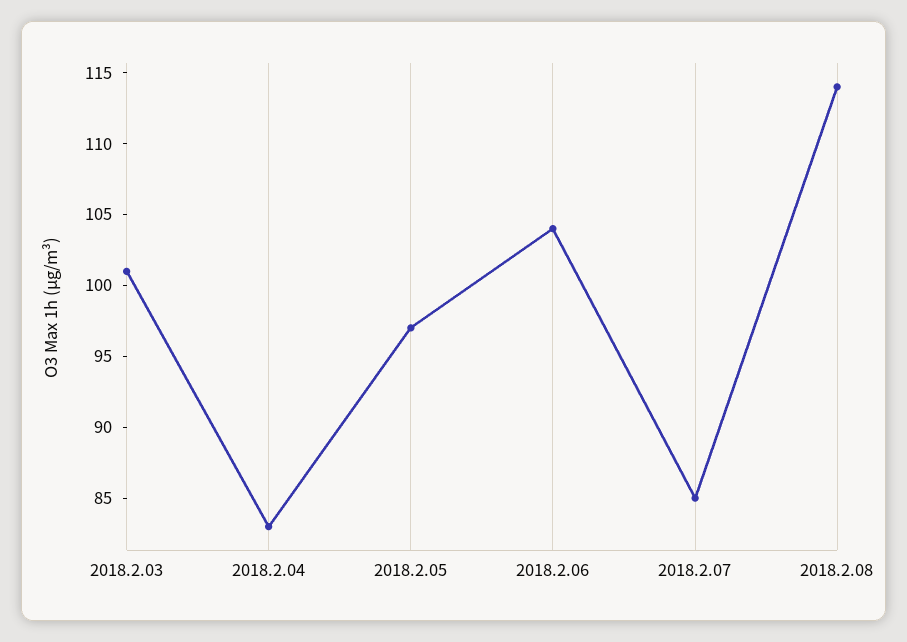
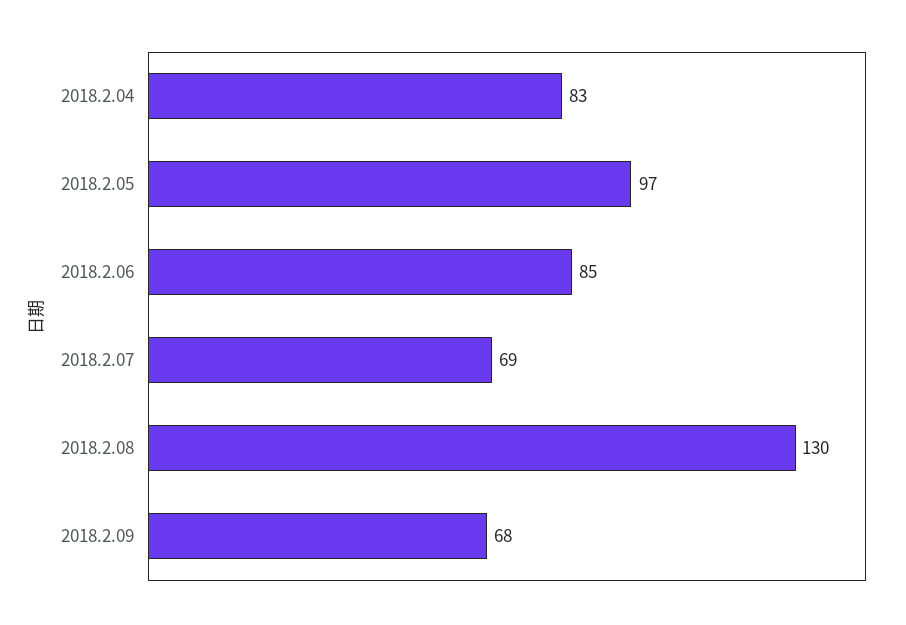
2018.2.03: 101 -> none
2018.2.06: 104 -> 85
2018.2.07: 85 -> 69
2018.2.08: 114 -> 130
2018.2.09: none -> 68

